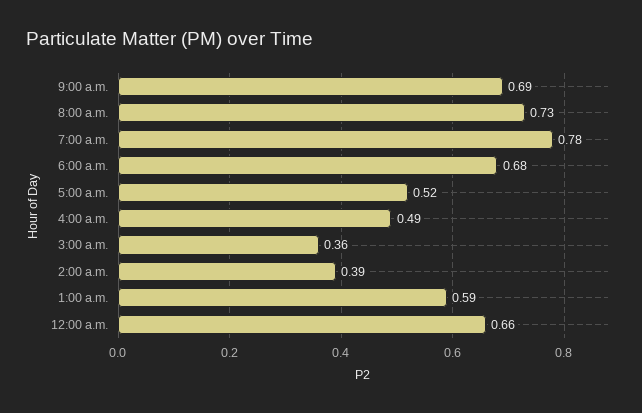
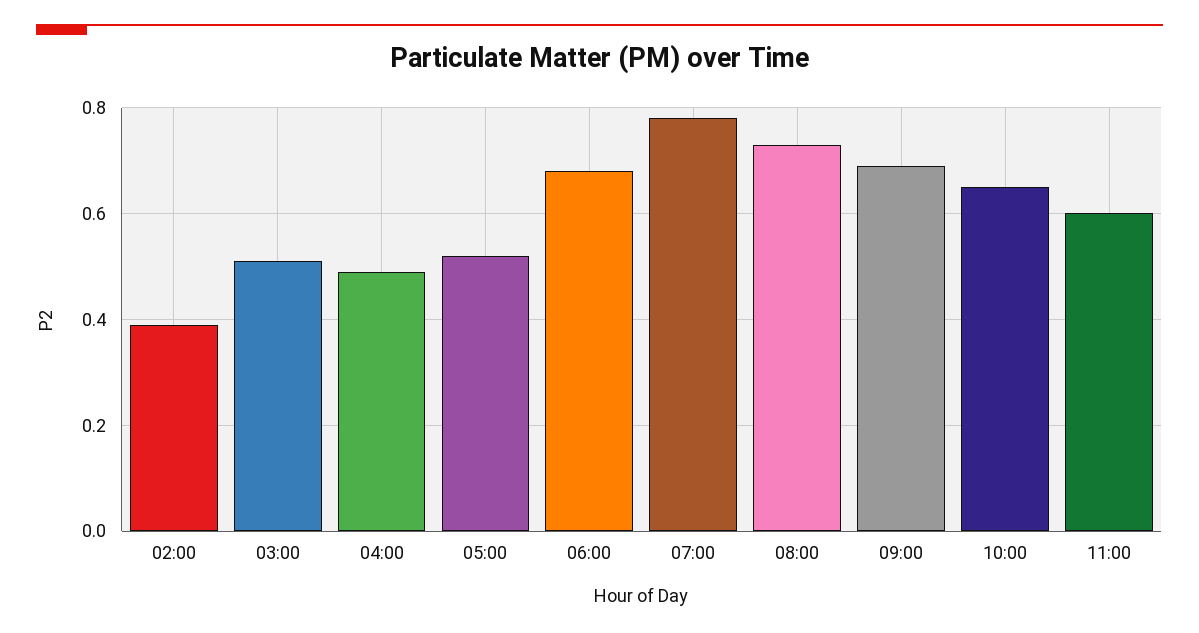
3:00 a.m.: 0.36 -> 0.5
1:00 a.m.: 0.59 -> none
12:00 a.m.: 0.66 -> none
10:00: none -> 0.65
11:00: none -> 0.6

